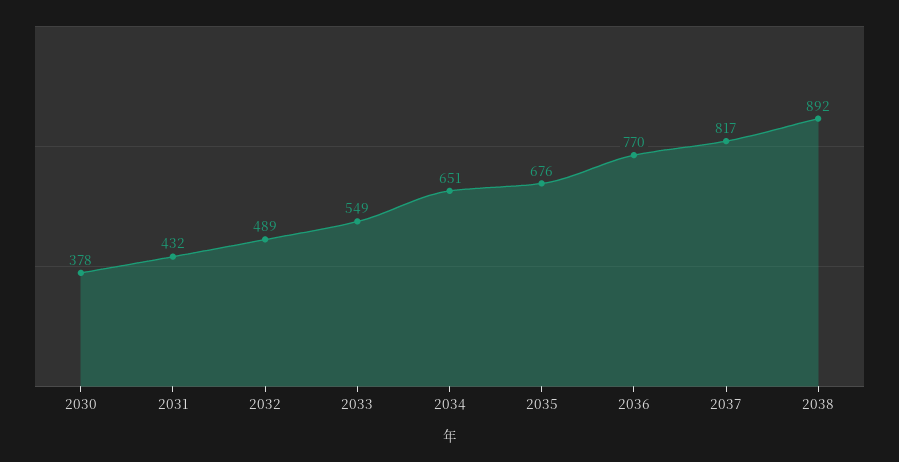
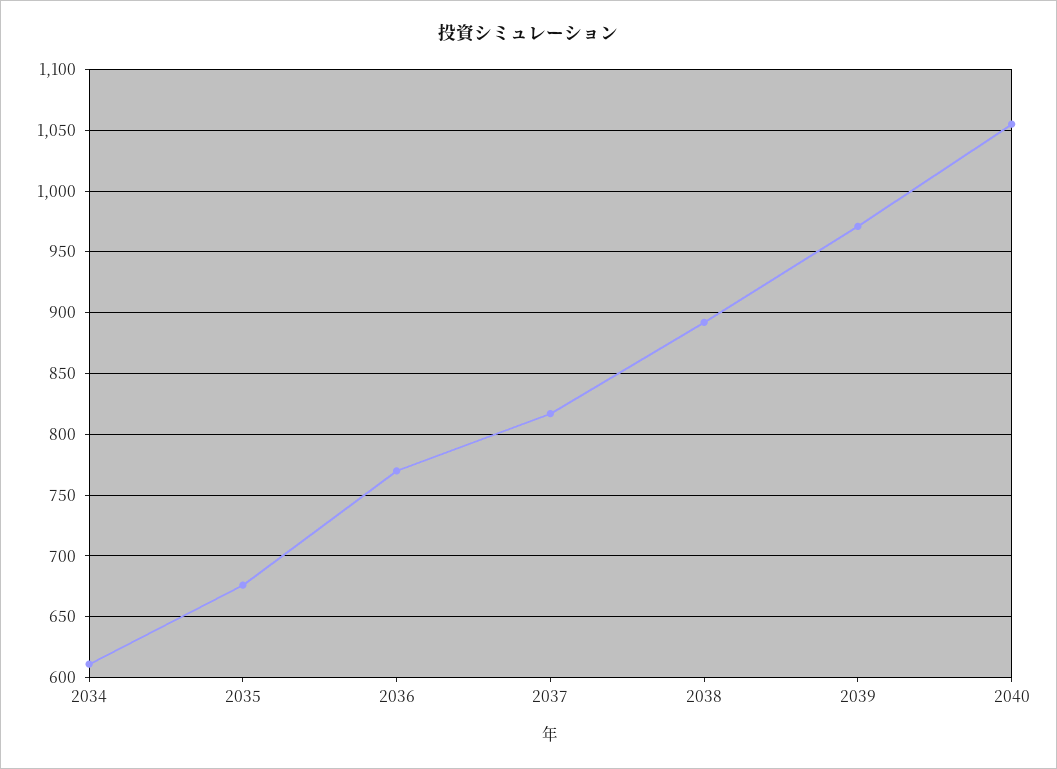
2030: 378 -> none
2031: 432 -> none
2032: 489 -> none
2033: 549 -> none
2034: 651 -> 610
2039: none -> 970
2040: none -> 1055

